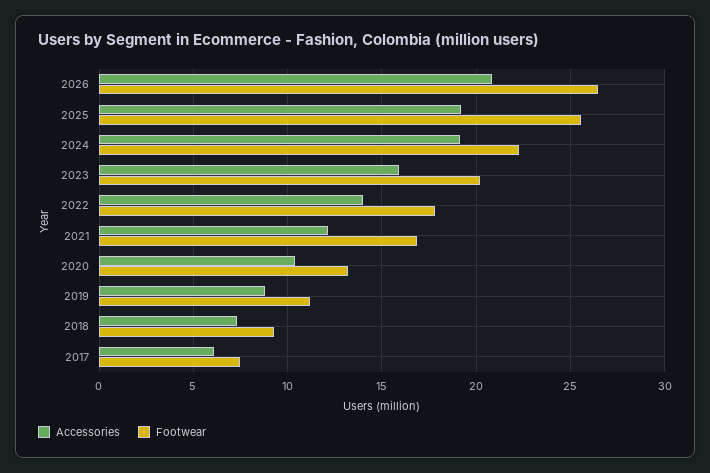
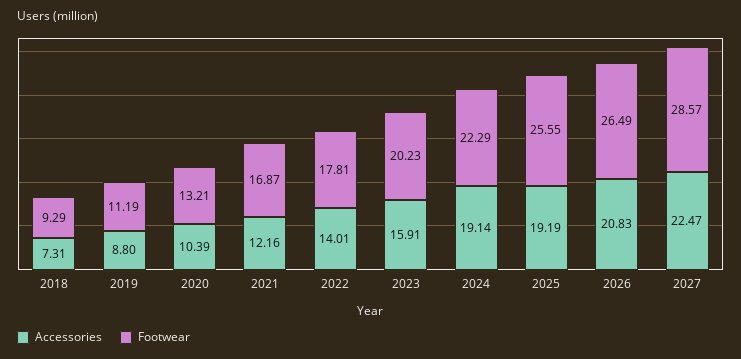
Accessories, 2017: 6 -> none
Footwear, 2017: 7.5 -> none
Accessories, 2027: none -> 22.47
Footwear, 2027: none -> 28.57

